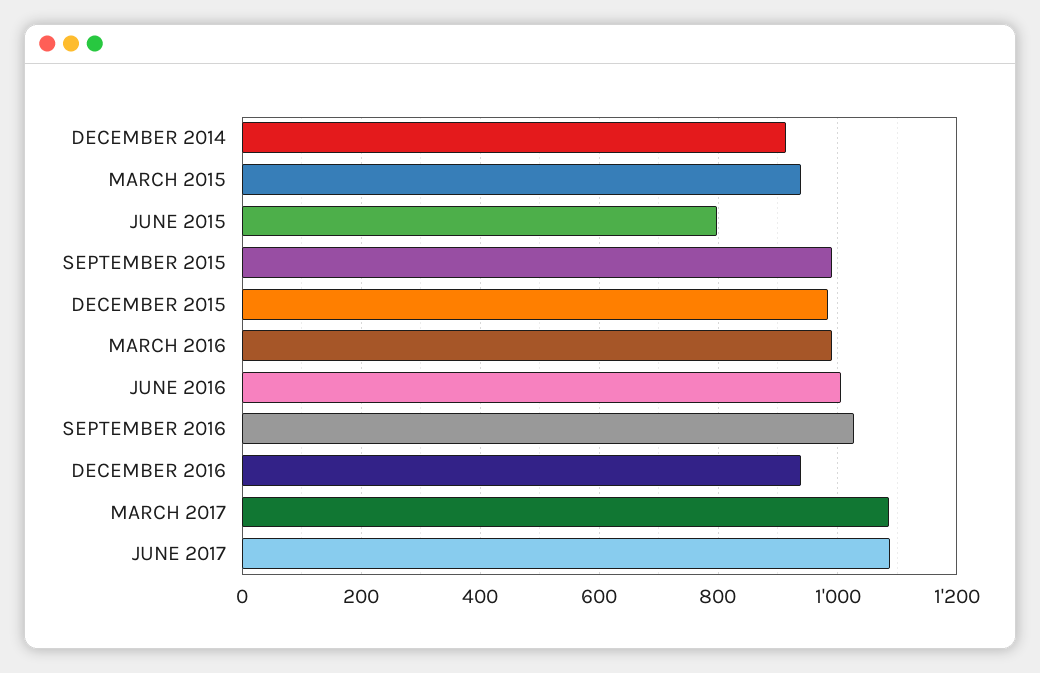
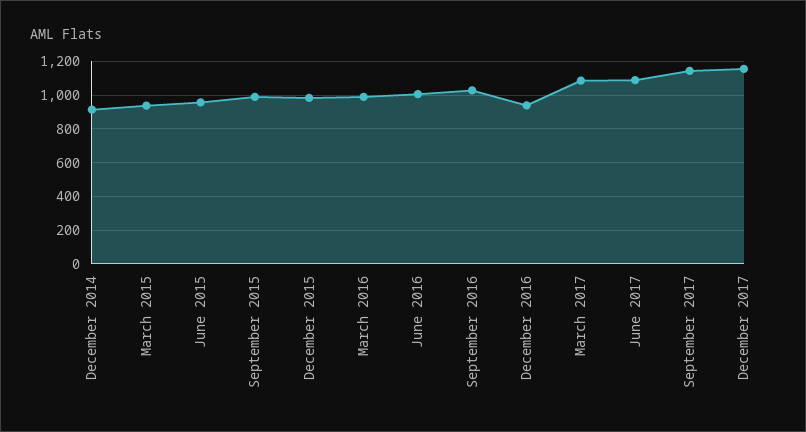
JUNE 2015: 800 -> 950
September 2017: none -> 1150
December 2017: none -> 1150

